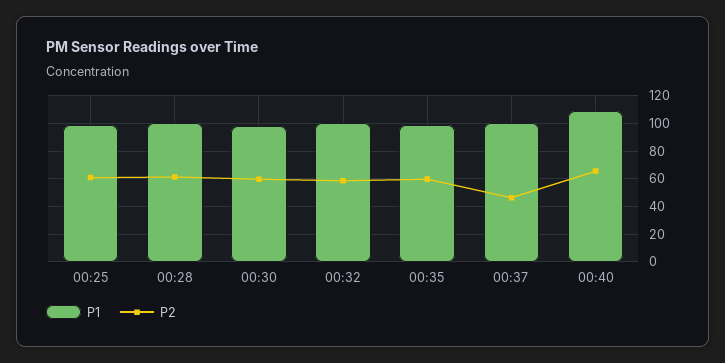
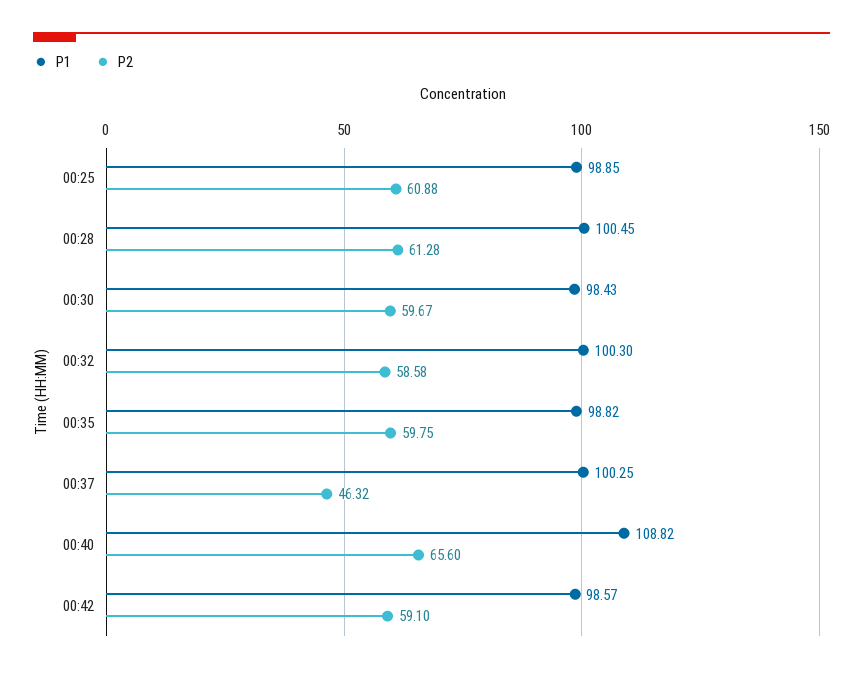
P1, 00:42: none -> 98.57
P2, 00:42: none -> 59.1

